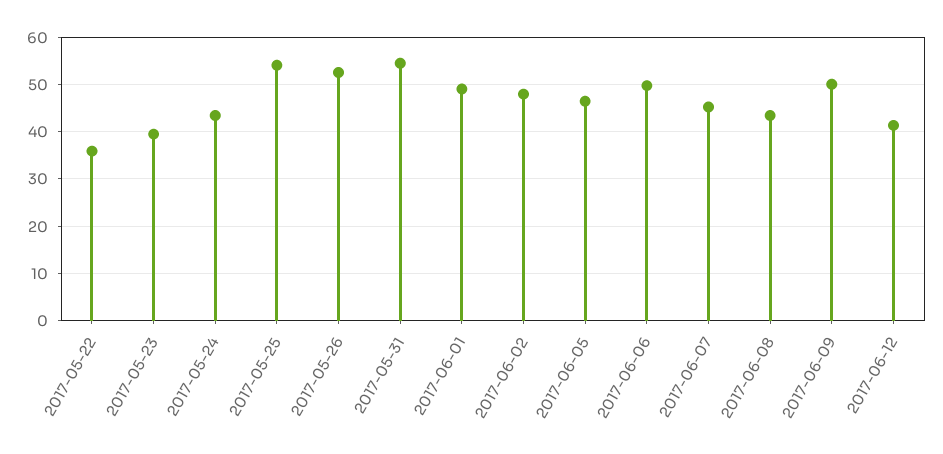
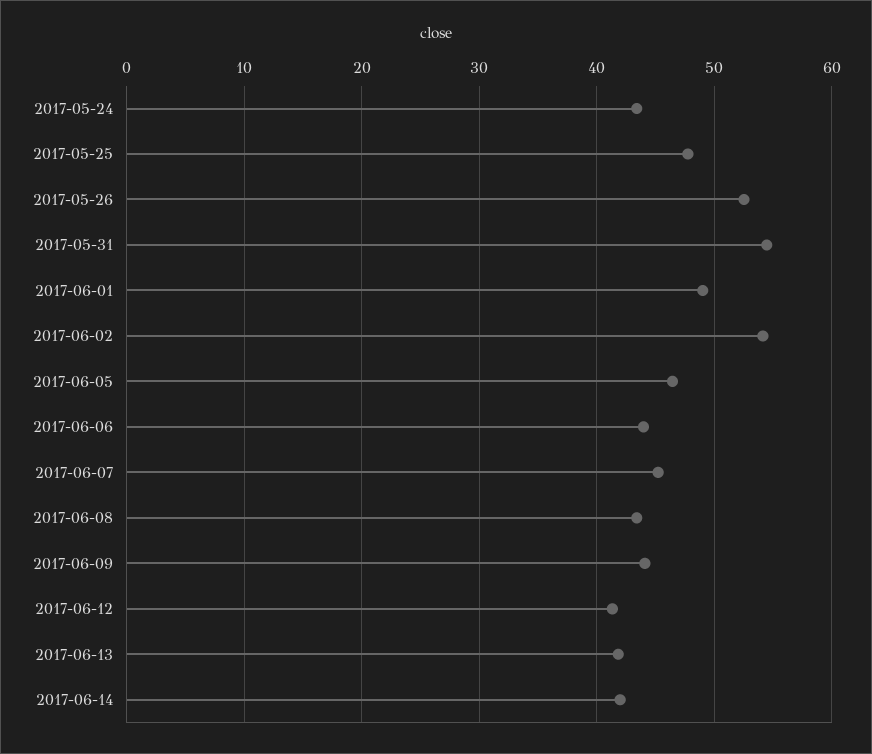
2017-05-22: 36 -> none
2017-05-23: 40 -> none
2017-05-25: 54 -> 48
2017-06-02: 48 -> 54
2017-06-06: 50 -> 44
2017-06-09: 50 -> 44
2017-06-13: none -> 42
2017-06-14: none -> 42

